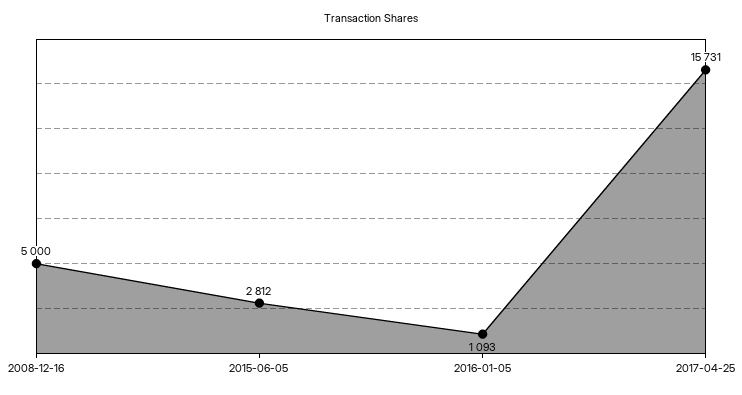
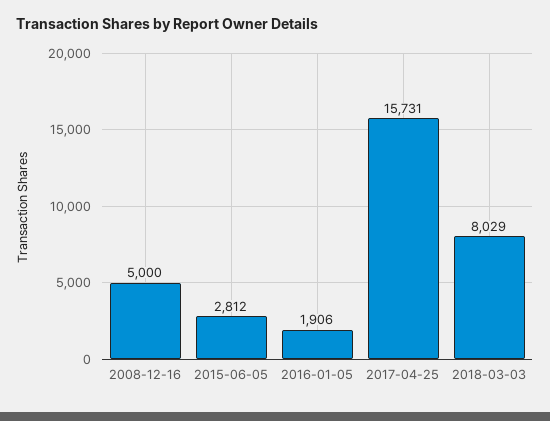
2016-01-05: 1093 -> 1906
2018-03-03: none -> 8029

